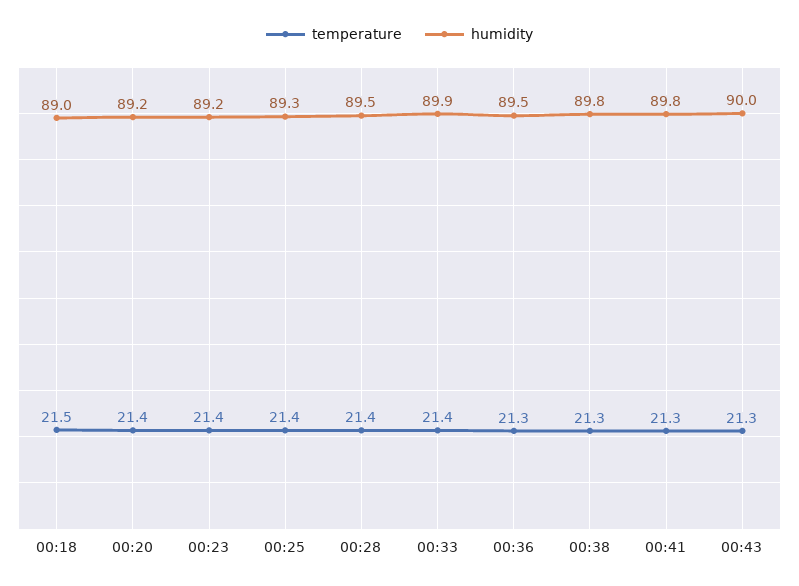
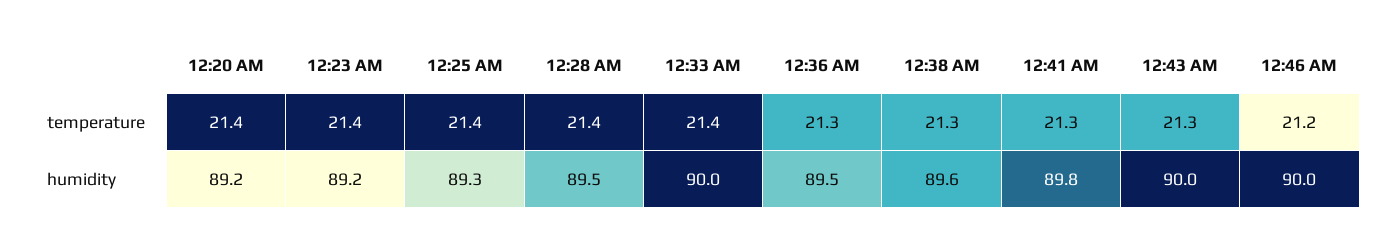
temperature, 00:18: 21.5 -> none
humidity, 00:18: 89 -> none
humidity, 00:33: 89.9 -> 90
humidity, 00:38: 89.8 -> 89.6
temperature, 12:46 AM: none -> 21.2
humidity, 12:46 AM: none -> 90

